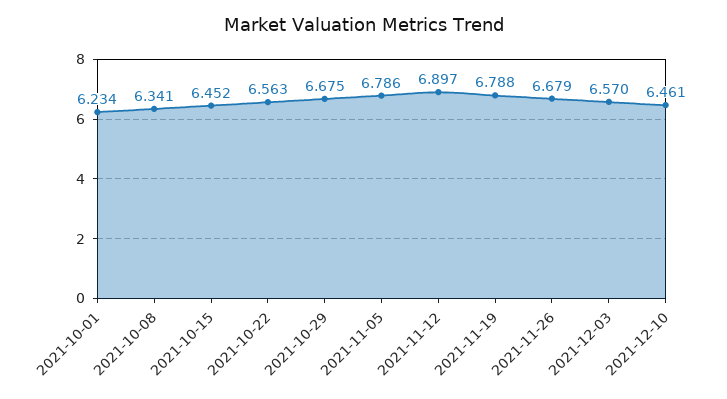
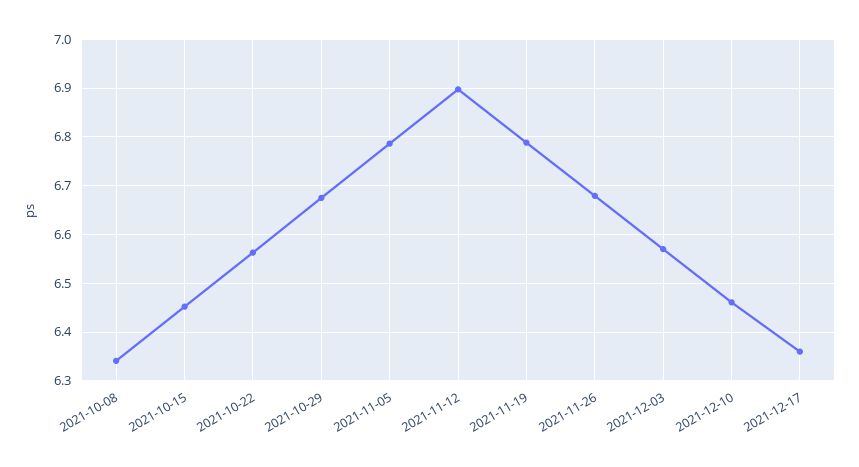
2021-10-01: 6.234 -> none
2021-12-17: none -> 6.36

